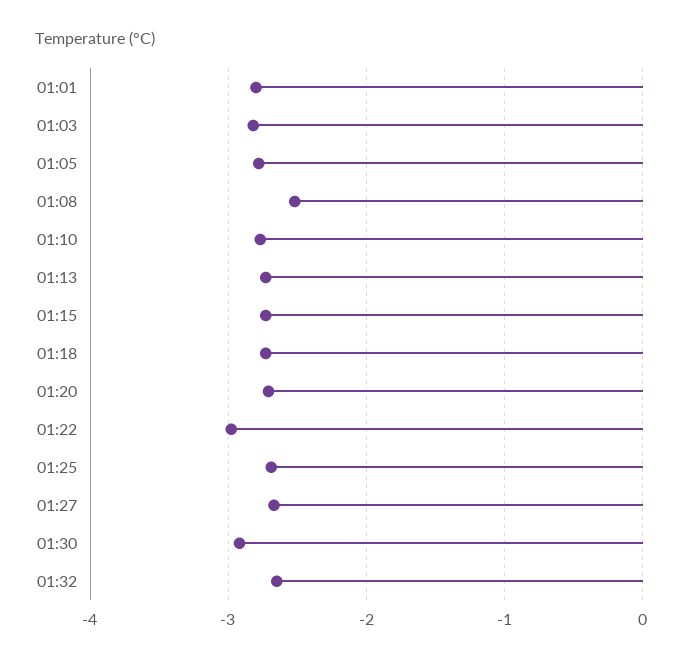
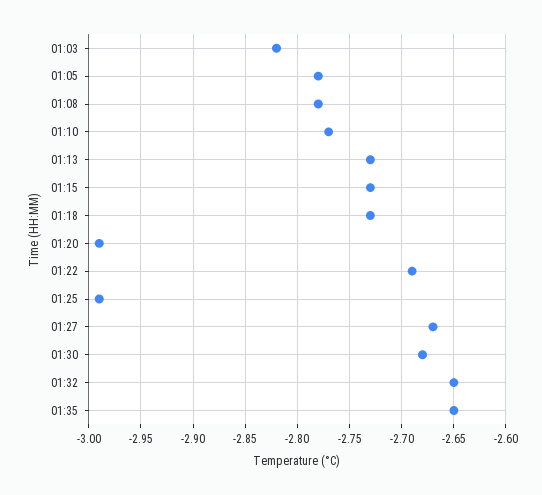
01:01: -2.8 -> none
01:08: -2.5 -> -2.78
01:20: -2.7 -> -2.99
01:22: -3 -> -2.69
01:25: -2.7 -> -2.99
01:30: -2.9 -> -2.68
01:35: none -> -2.65

